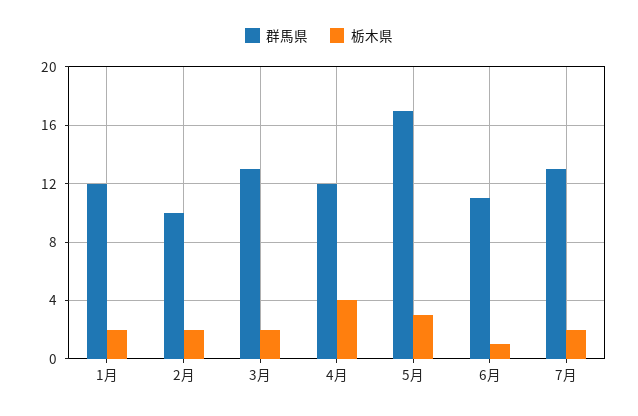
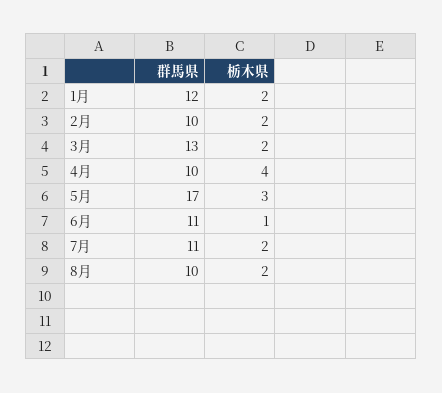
群馬県, 4月: 12 -> 10
群馬県, 7月: 13 -> 11
群馬県, 8月: none -> 10
栃木県, 8月: none -> 2

